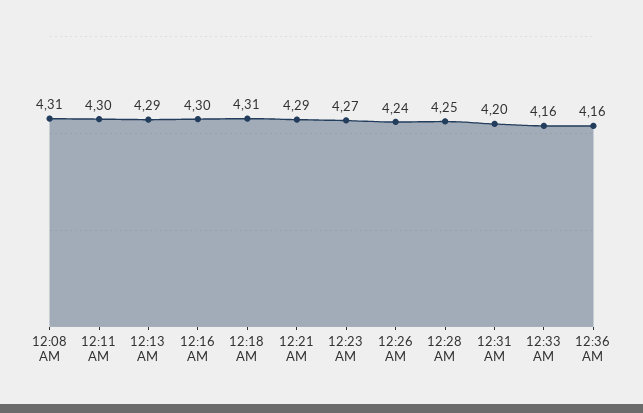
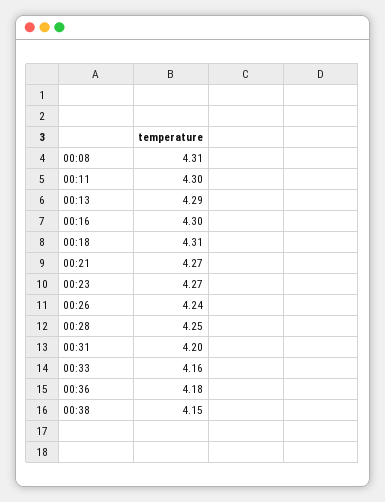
12:21 AM: 4.29 -> 4.27
12:36 AM: 4.16 -> 4.18
00:38: none -> 4.15

